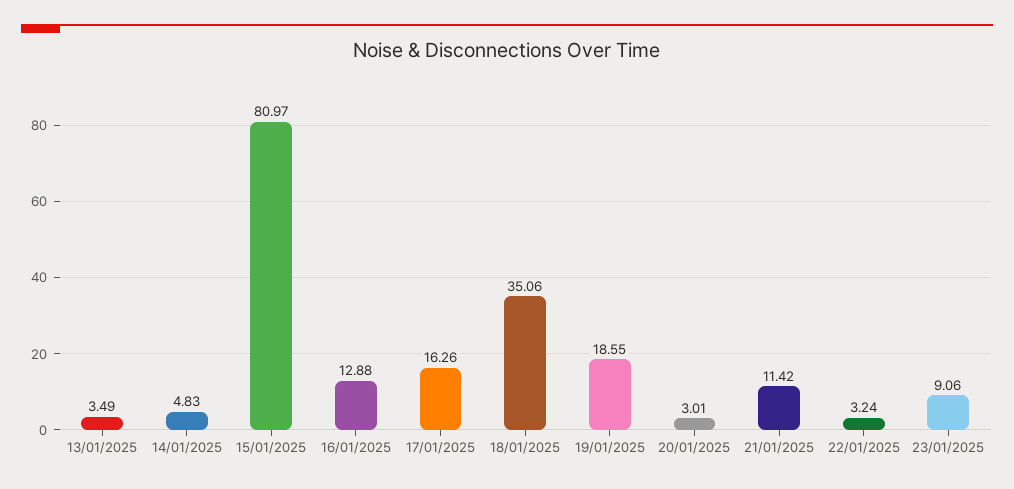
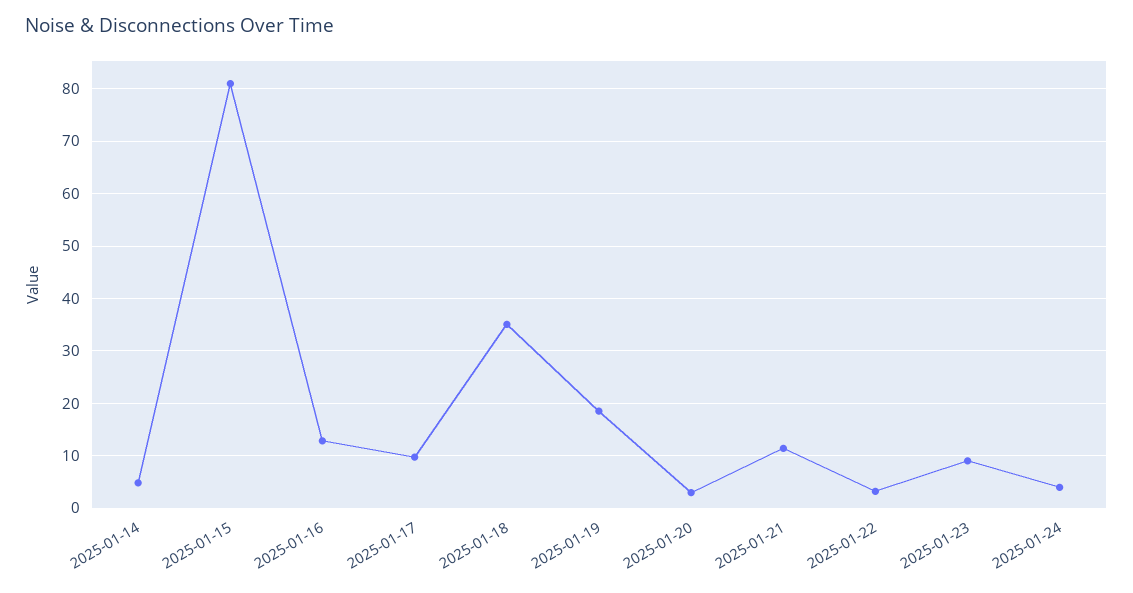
13/01/2025: 3.49 -> none
17/01/2025: 16.26 -> 10
2025-01-24: none -> 4

